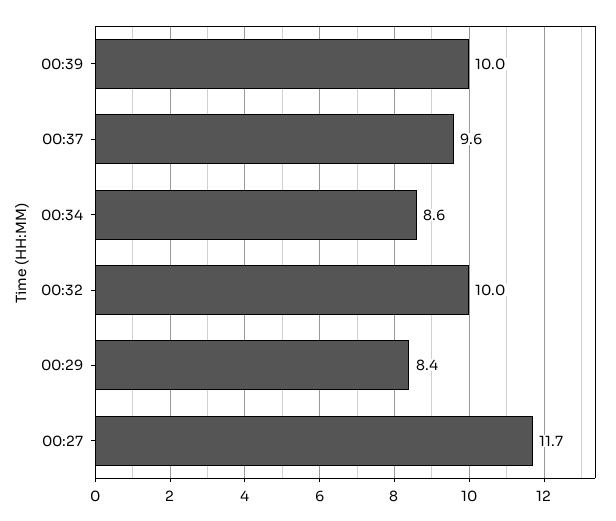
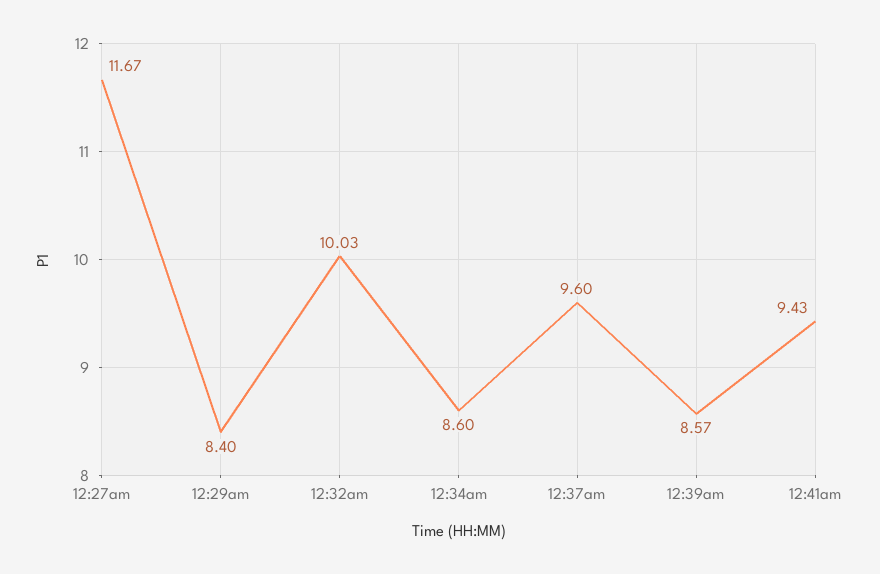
00:39: 10 -> 8.57
12:41am: none -> 9.43

